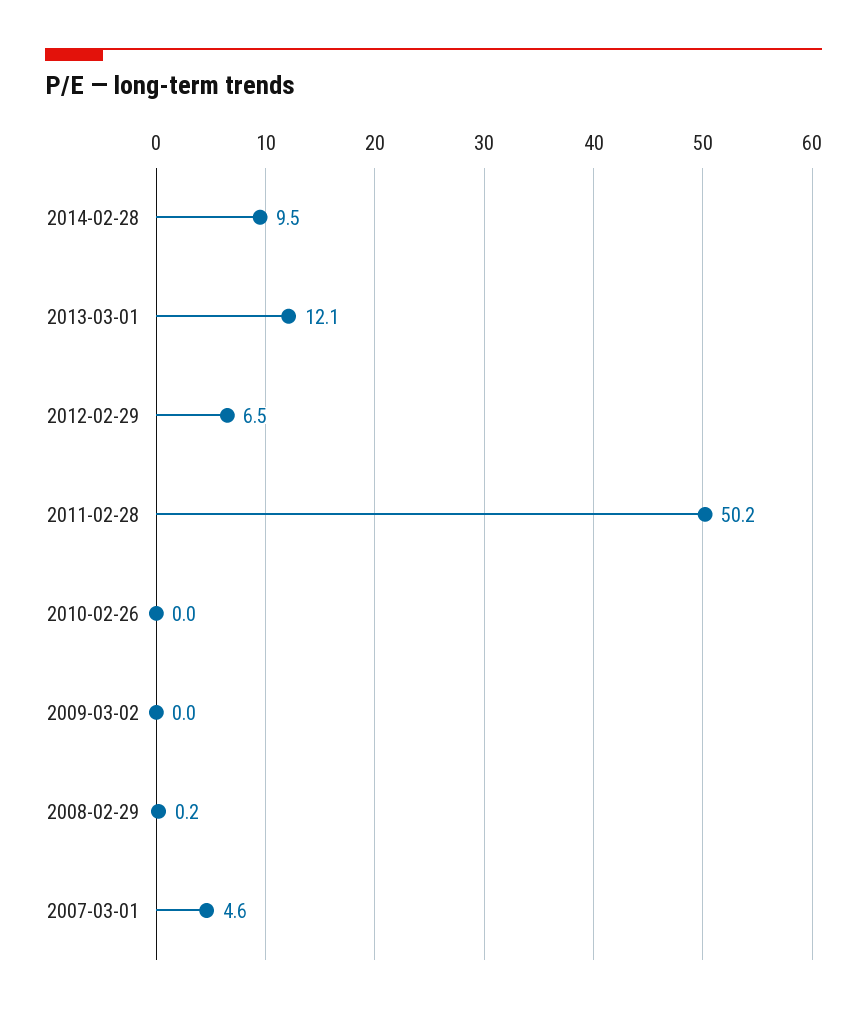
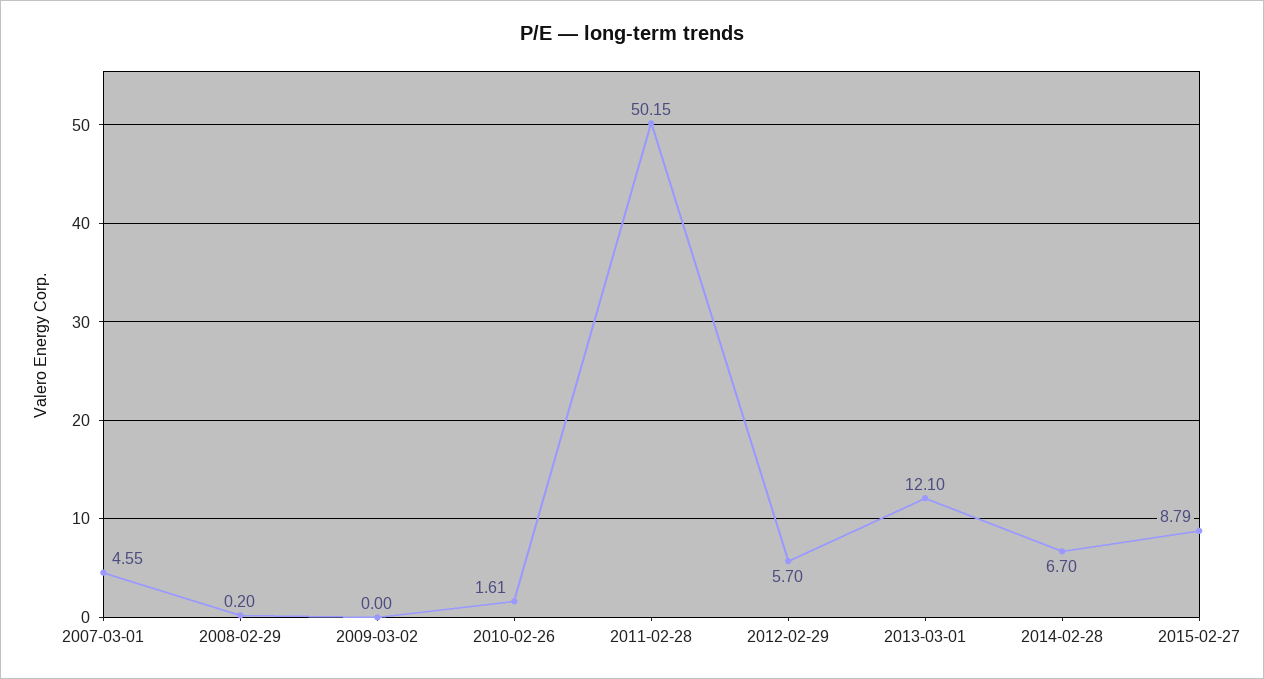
2014-02-28: 9.5 -> 6.7
2012-02-29: 6.5 -> 5.7
2010-02-26: 0 -> 1.61
2015-02-27: none -> 8.79

